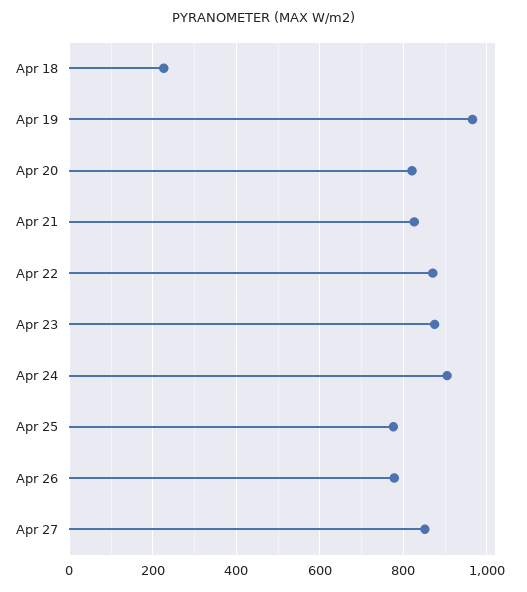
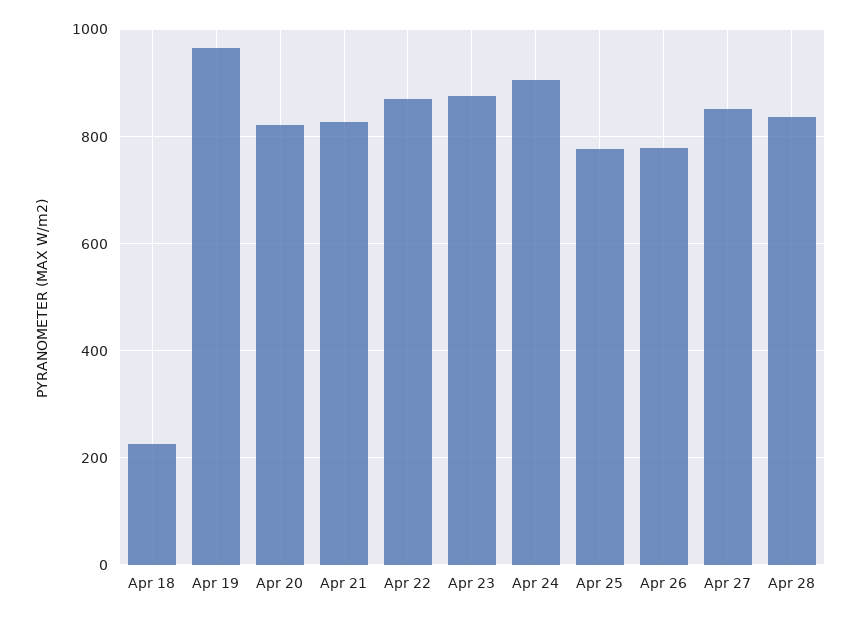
Apr 28: none -> 840

